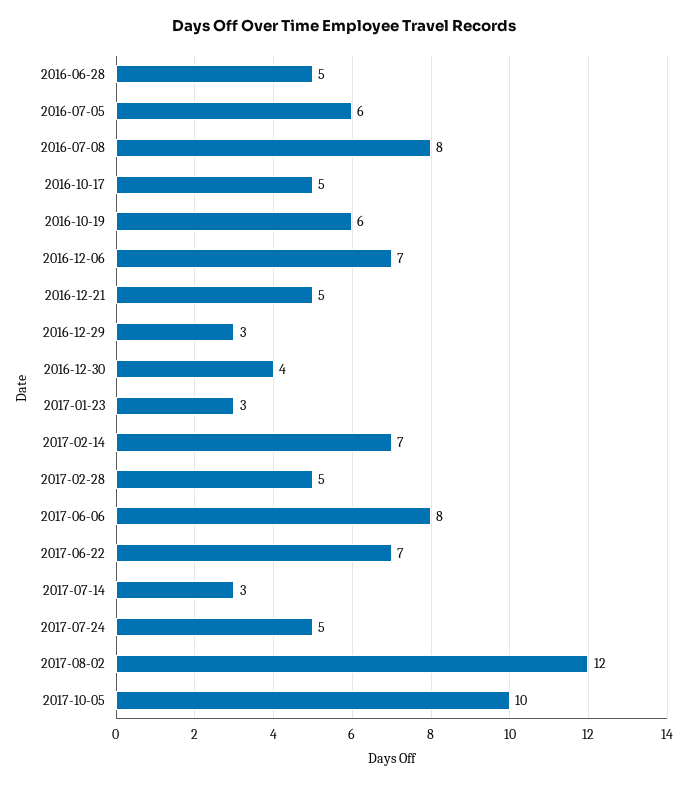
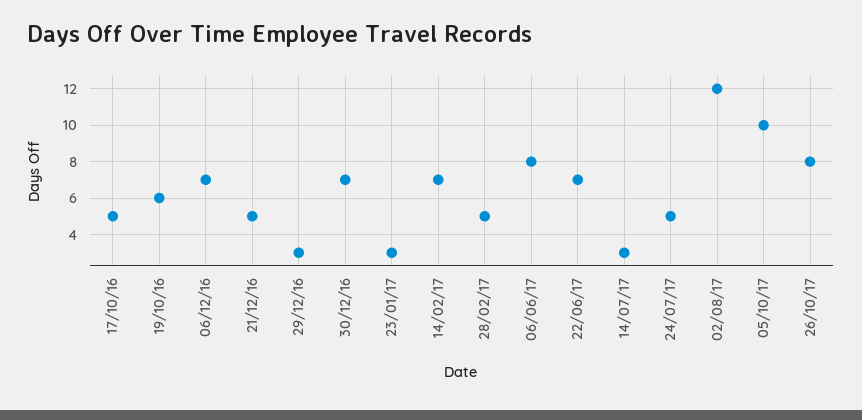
2016-06-28: 5 -> none
2016-07-05: 6 -> none
2016-07-08: 8 -> none
2016-12-30: 4 -> 7
26/10/17: none -> 8

